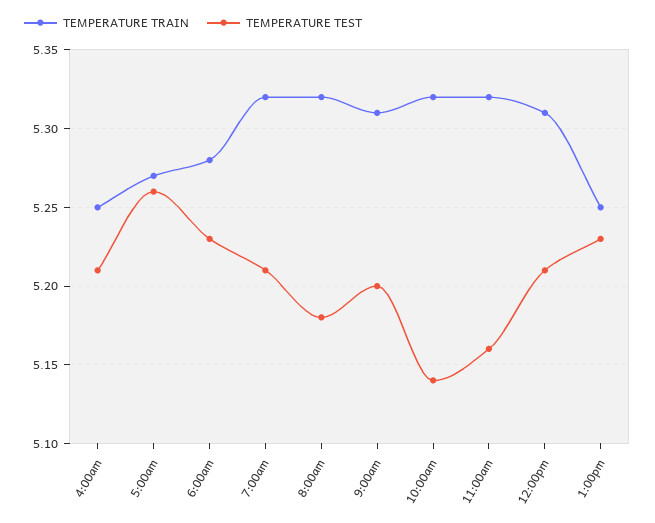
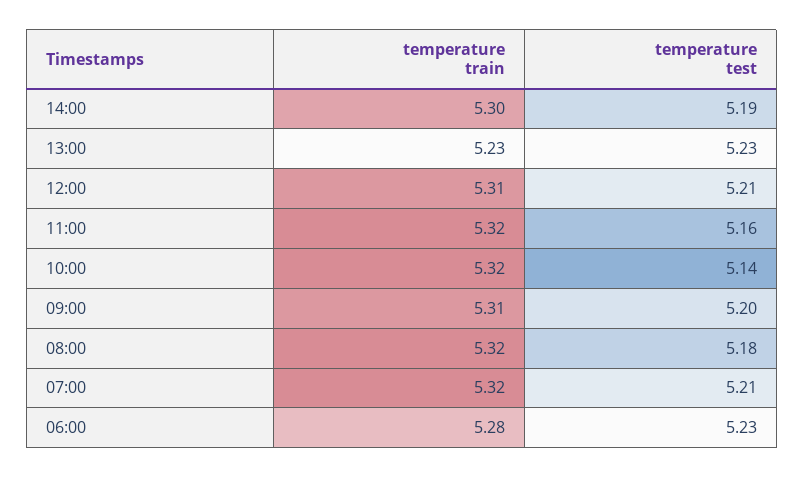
TEMPERATURE TRAIN, 4:00am: 5.25 -> none
TEMPERATURE TEST, 4:00am: 5.21 -> none
TEMPERATURE TRAIN, 5:00am: 5.27 -> none
TEMPERATURE TEST, 5:00am: 5.26 -> none
TEMPERATURE TRAIN, 1:00pm: 5.25 -> 5.23
TEMPERATURE TRAIN, 14:00: none -> 5.3
TEMPERATURE TEST, 14:00: none -> 5.19

